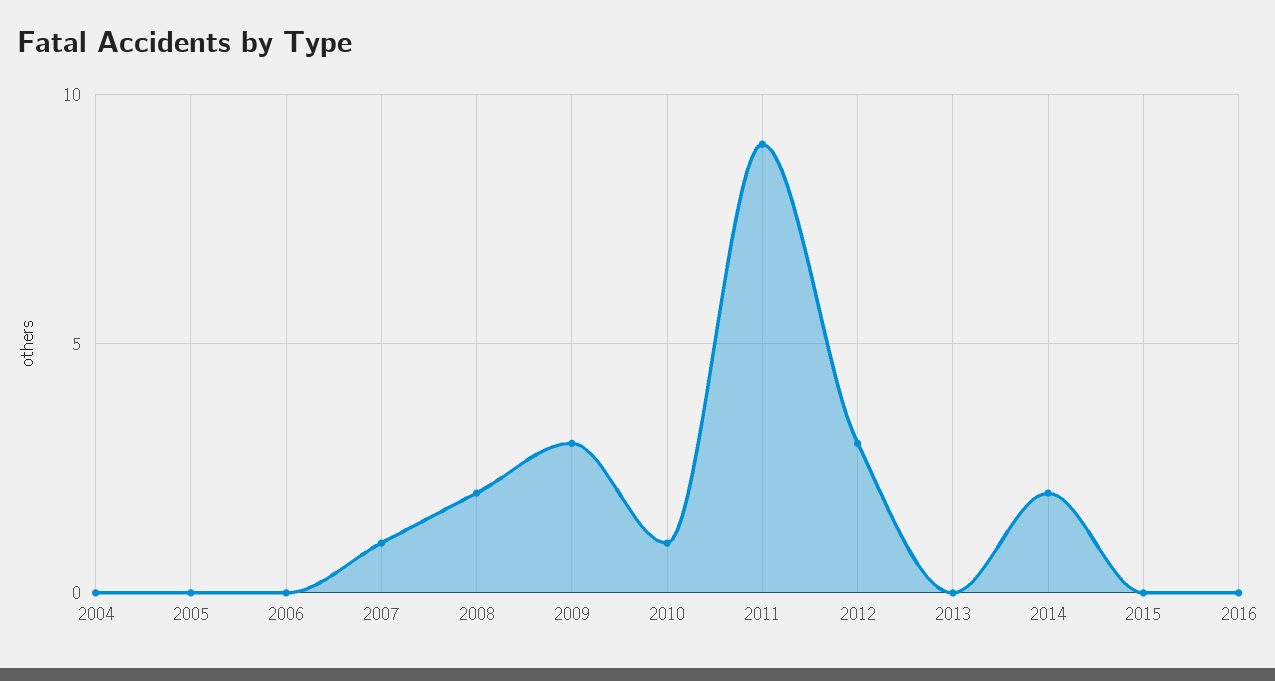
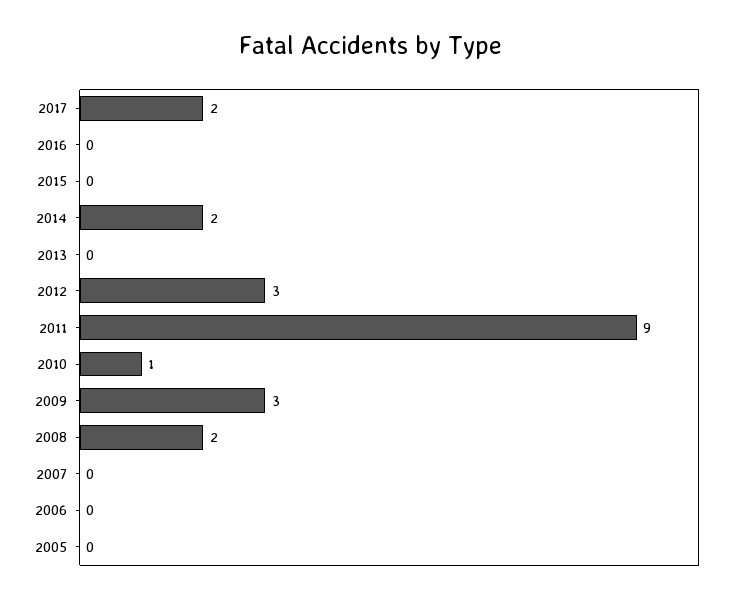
2004: 0 -> none
2007: 1 -> 0
2017: none -> 2

